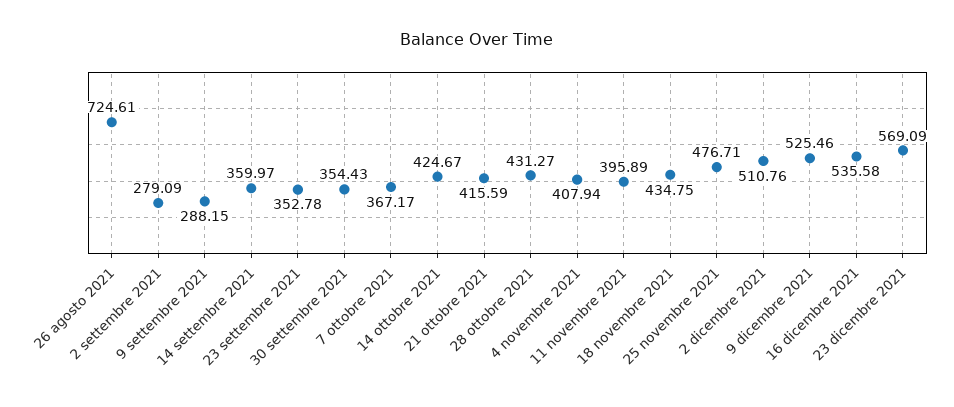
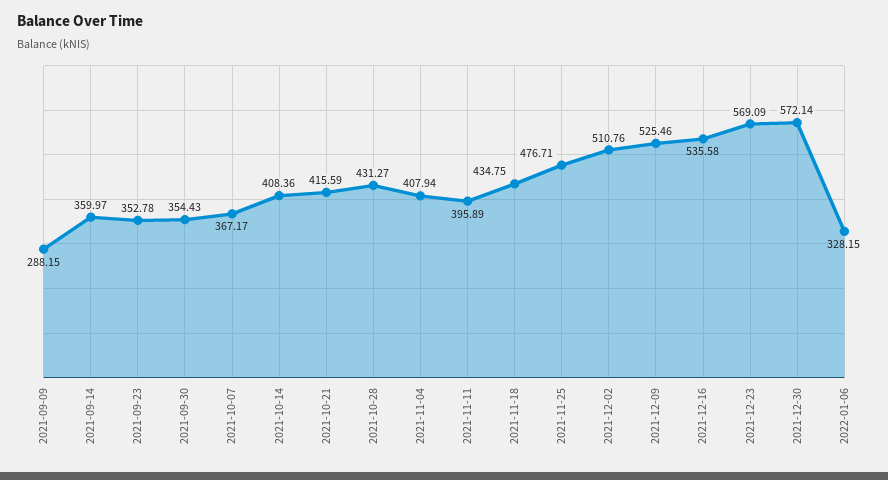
26 agosto 2021: 724.61 -> none
2 settembre 2021: 279.09 -> none
14 ottobre 2021: 424.67 -> 408.36
2021-12-30: none -> 572.14
2022-01-06: none -> 328.15

